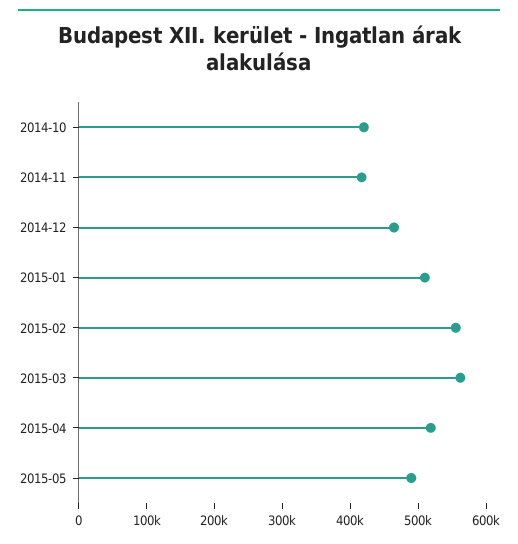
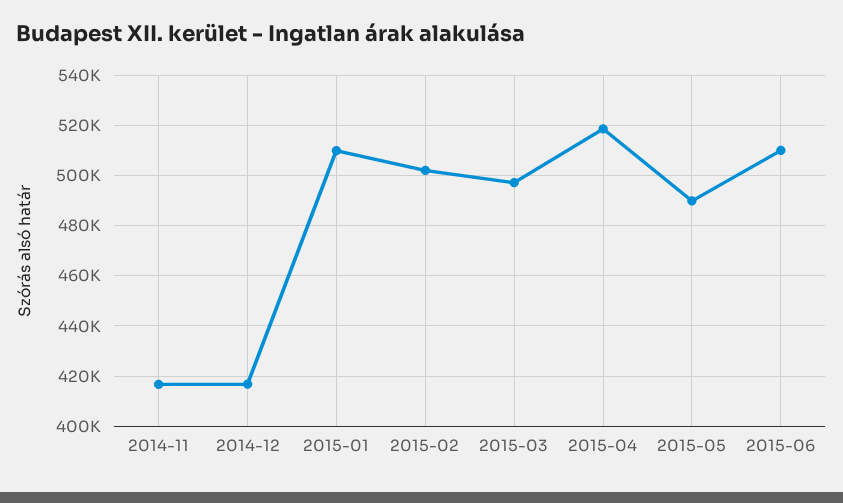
2014-10: 420000 -> none
2014-12: 460000 -> 417500
2015-02: 560000 -> 502500
2015-03: 560000 -> 497500
2015-06: none -> 510000

